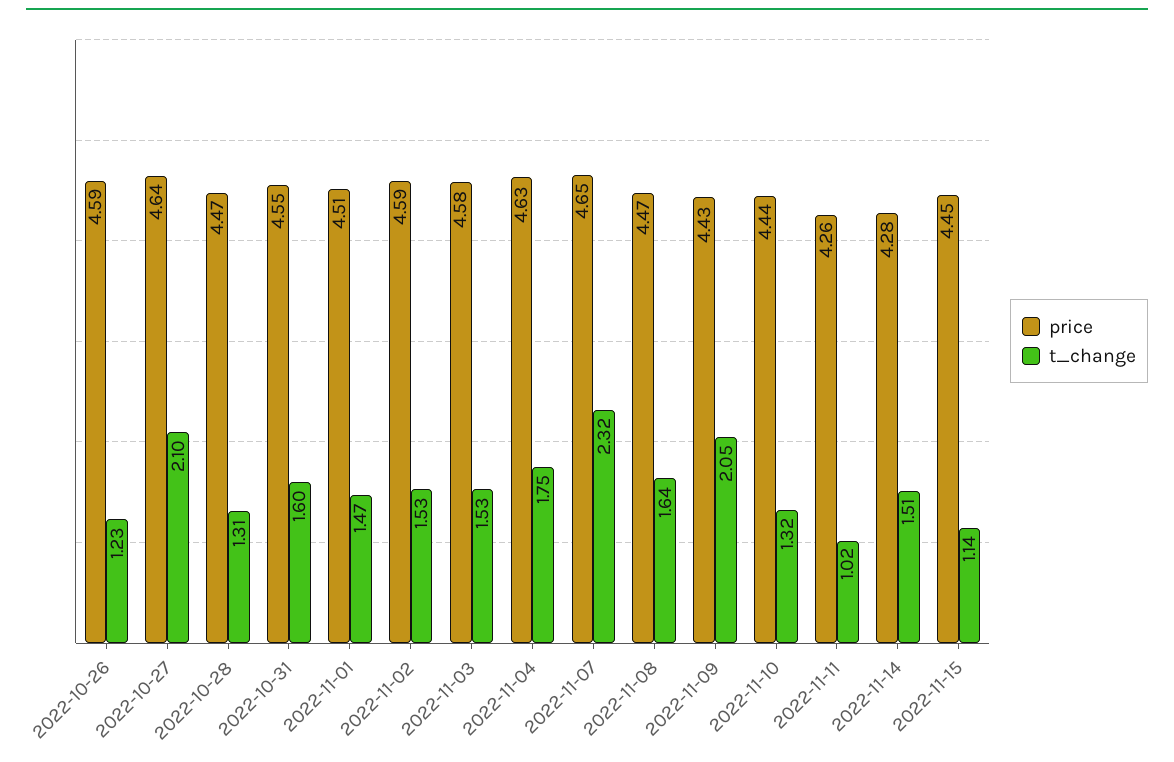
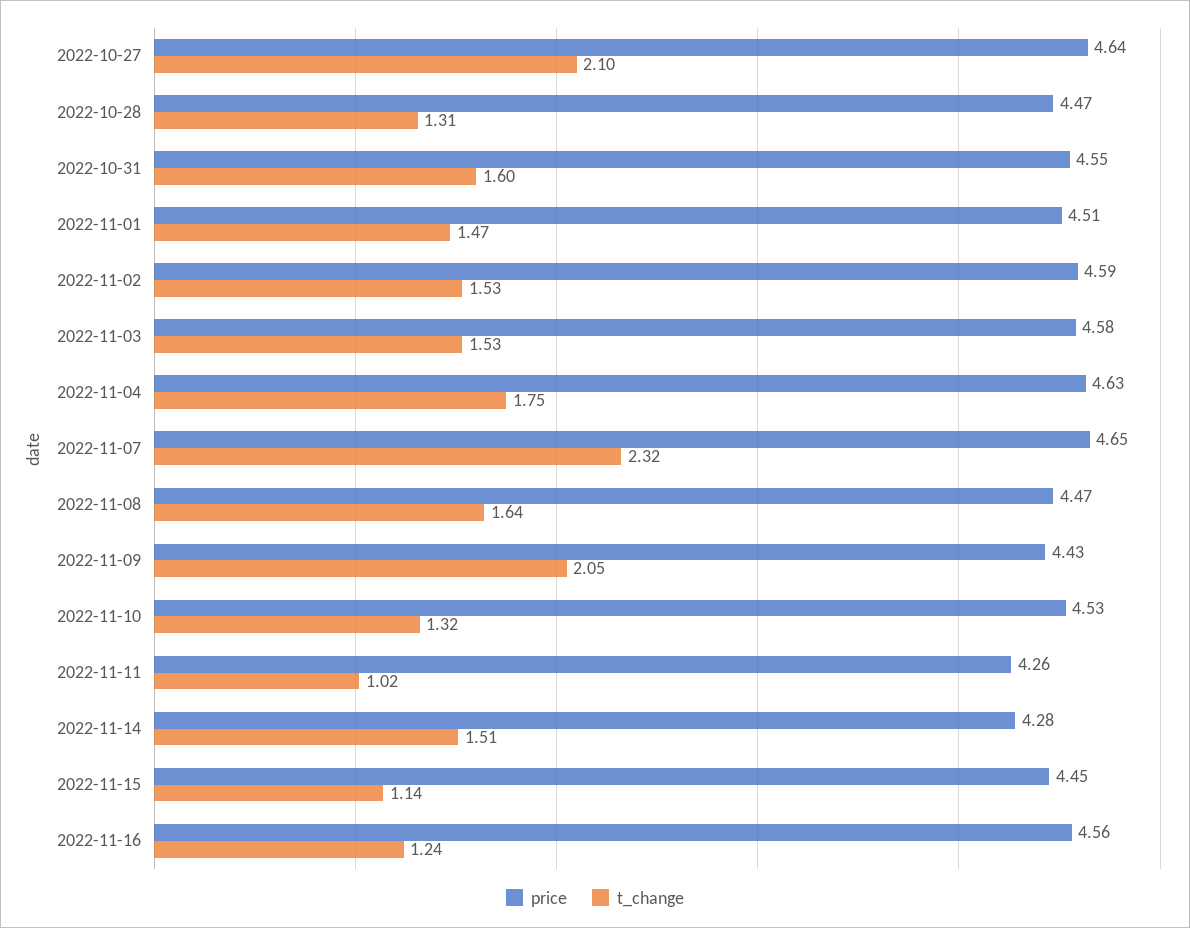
price, 2022-10-26: 4.59 -> none
t_change, 2022-10-26: 1.23 -> none
price, 2022-11-10: 4.44 -> 4.53
price, 2022-11-16: none -> 4.56
t_change, 2022-11-16: none -> 1.24

